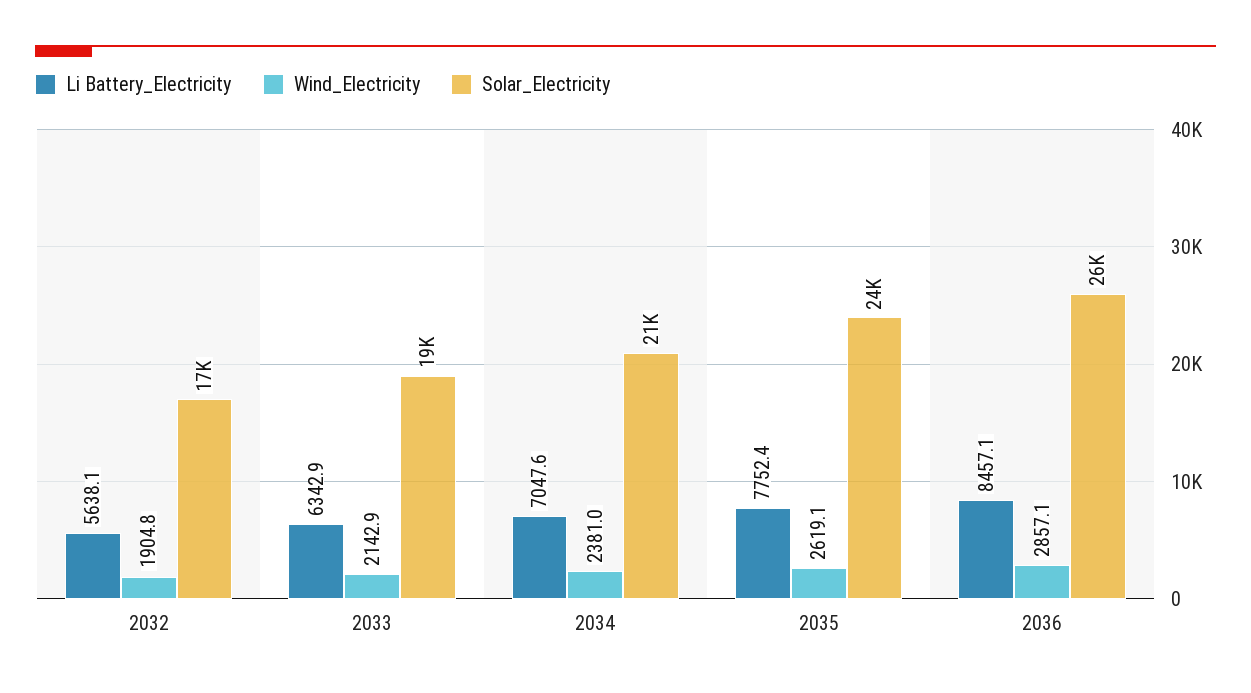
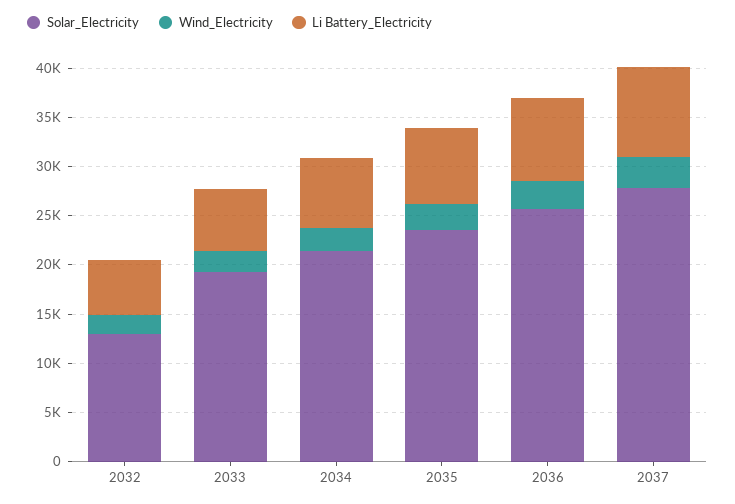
Solar_Electricity, 2032: 17000 -> 13000
Solar_Electricity, 2037: none -> 28000
Wind_Electricity, 2037: none -> 3000
Li Battery_Electricity, 2037: none -> 9000

